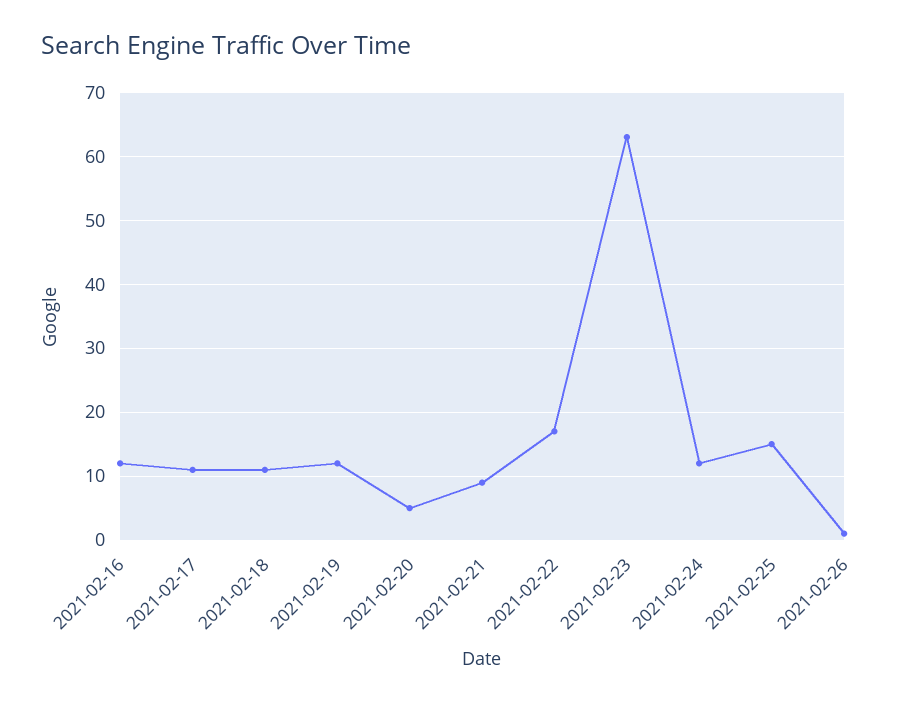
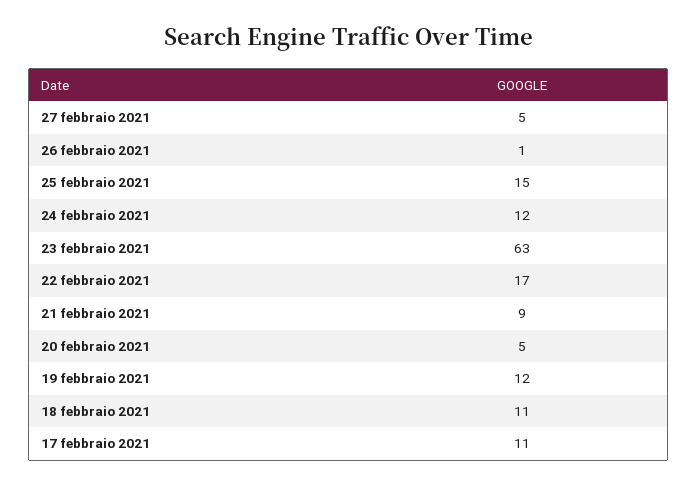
2021-02-16: 12 -> none
27 febbraio 2021: none -> 5

